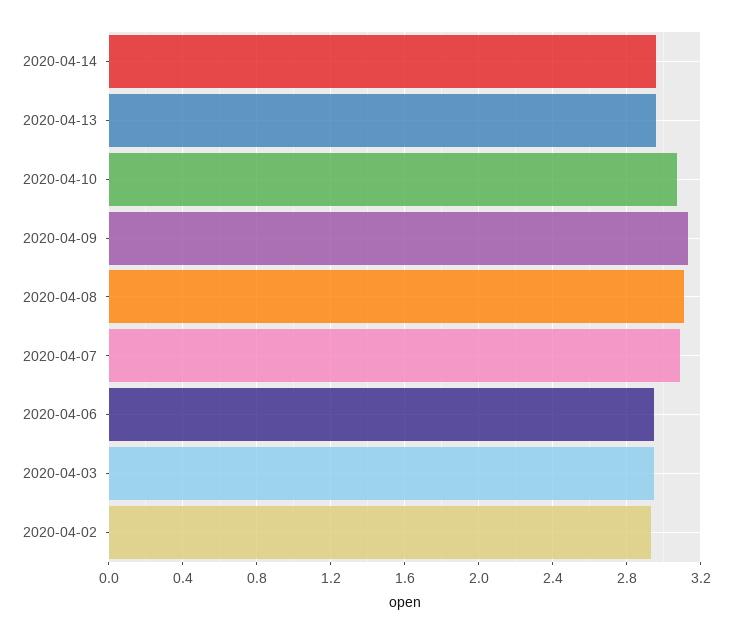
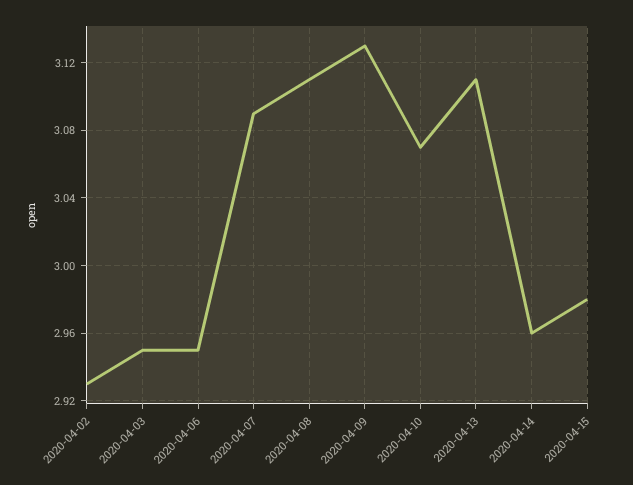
2020-04-13: 2.95 -> 3.11
2020-04-15: none -> 2.98

